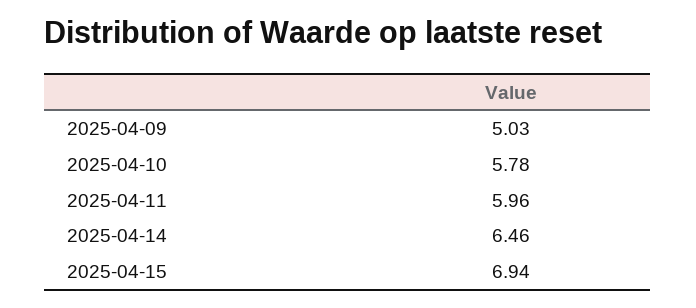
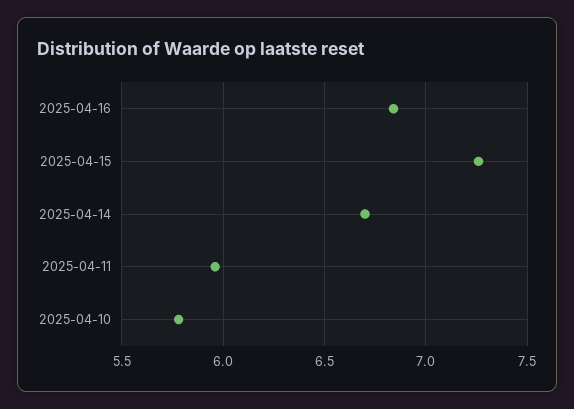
2025-04-09: 5.03 -> none
2025-04-14: 6.46 -> 6.7
2025-04-15: 6.94 -> 7.25
2025-04-16: none -> 6.85

